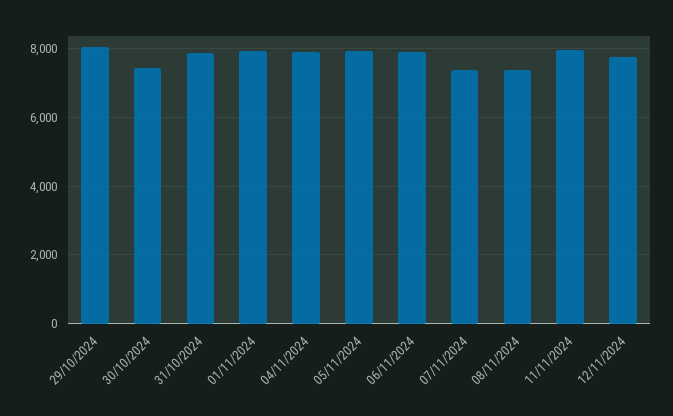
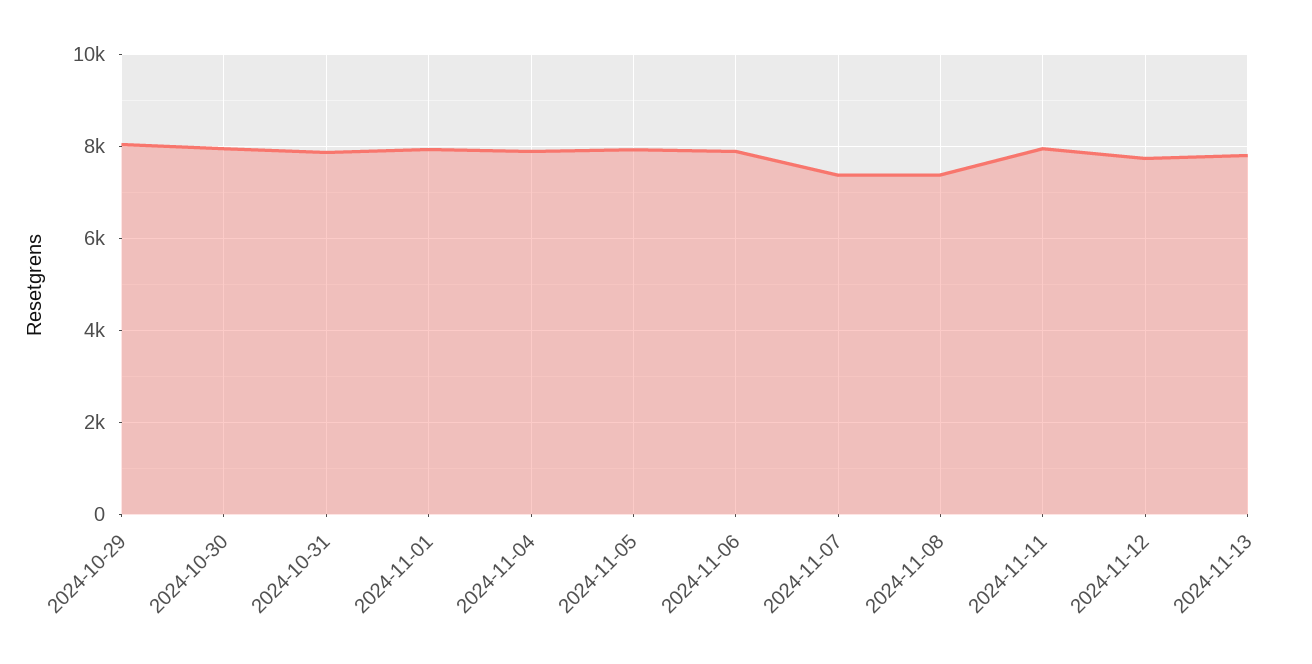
30/10/2024: 7400 -> 8000
2024-11-13: none -> 7800

